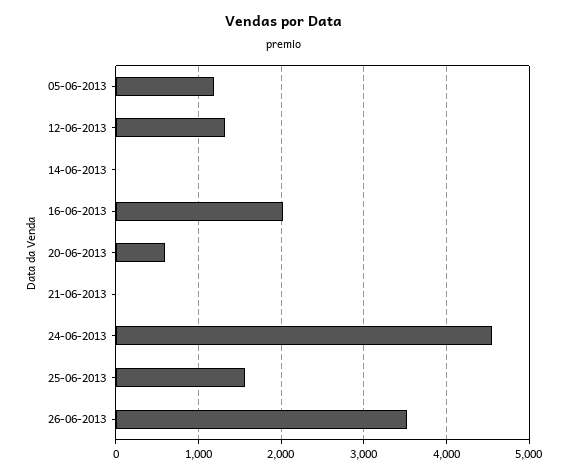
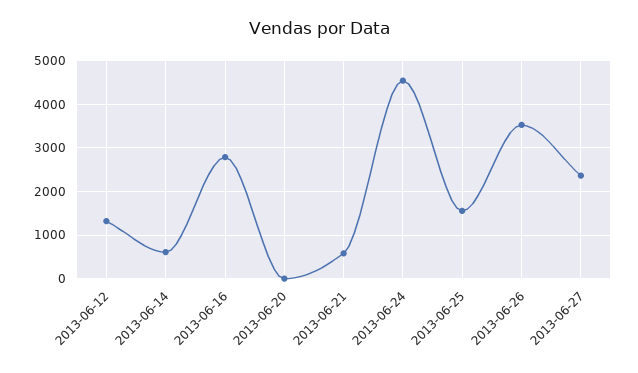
05-06-2013: 1200 -> none
14-06-2013: 0 -> 600
16-06-2013: 2000 -> 2800
20-06-2013: 600 -> 0
21-06-2013: 0 -> 600
2013-06-27: none -> 2400

